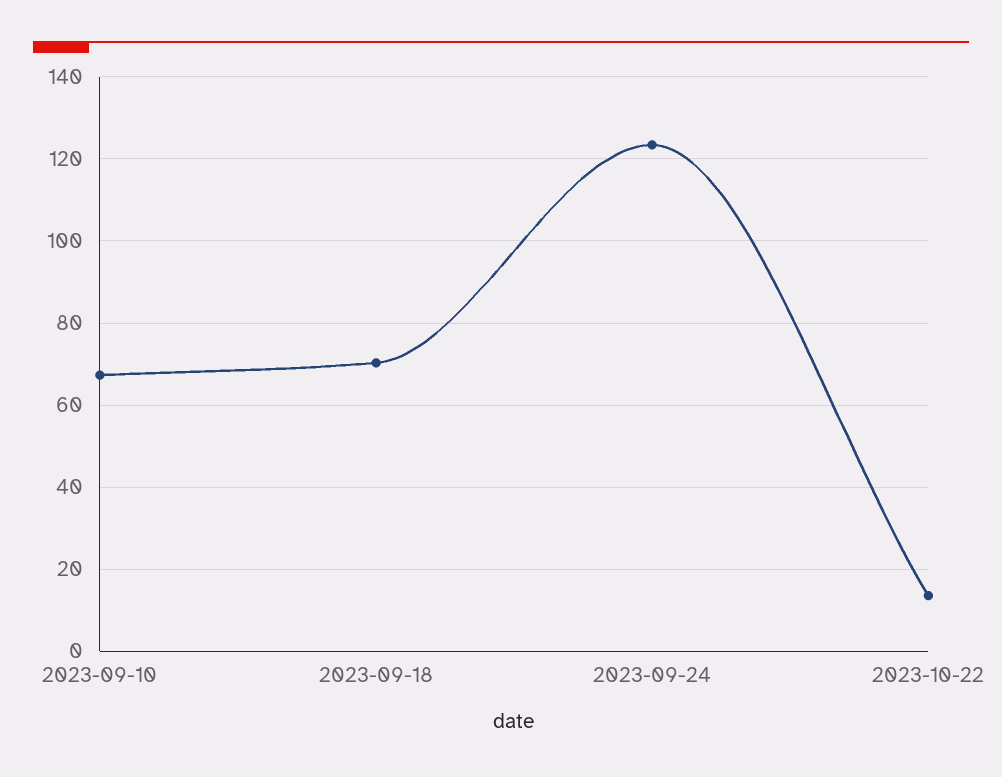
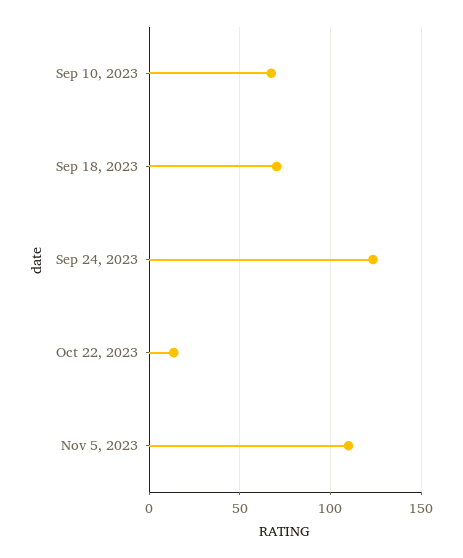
Nov 5, 2023: none -> 110

